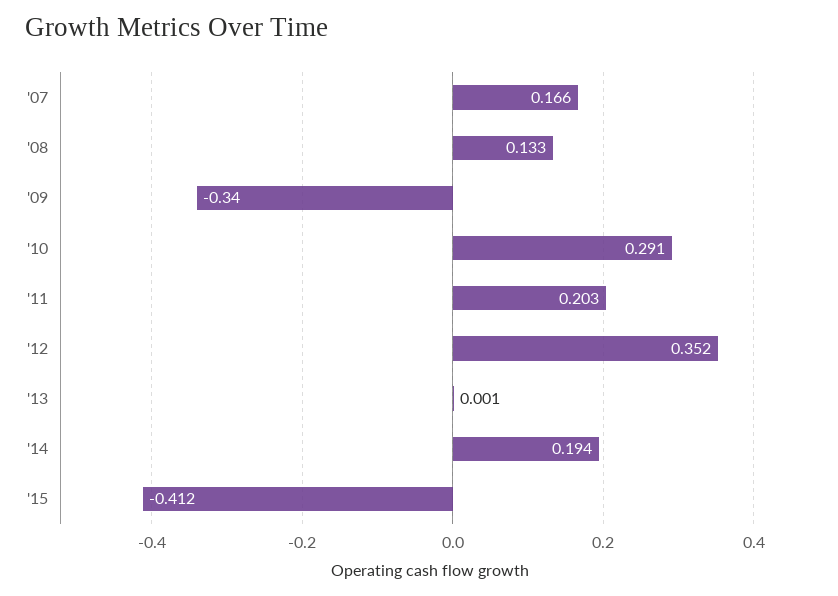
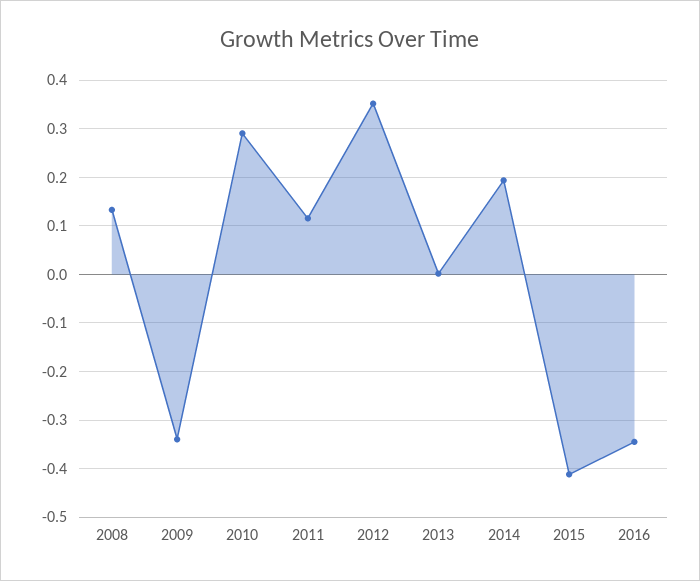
'07: 0.166 -> none
'11: 0.203 -> 0.12
2016: none -> -0.34

